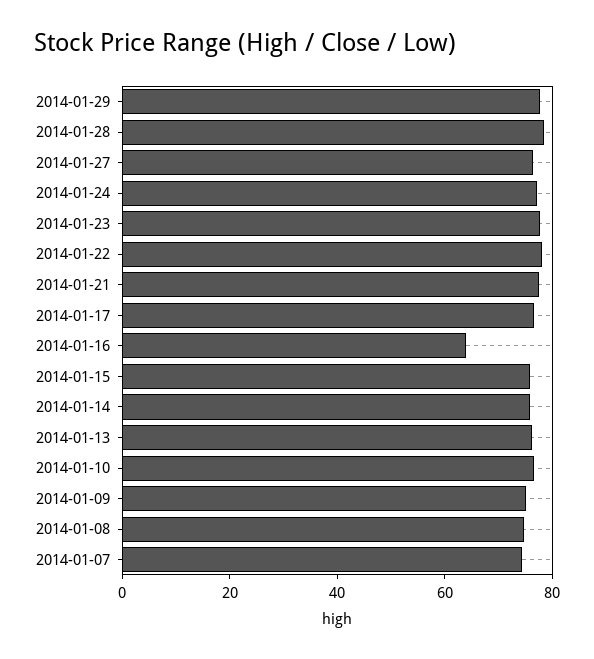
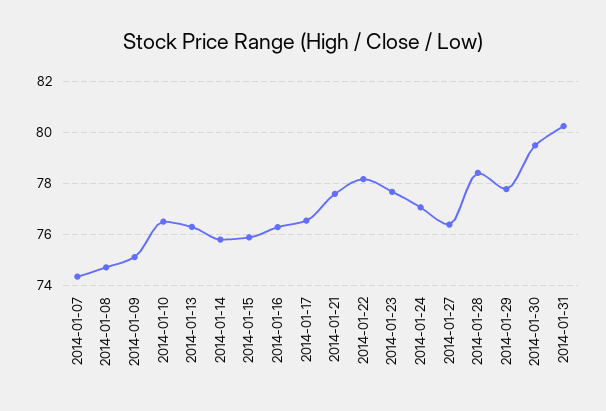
2014-01-16: 65 -> 76.25
2014-01-30: none -> 79.5
2014-01-31: none -> 80.25

